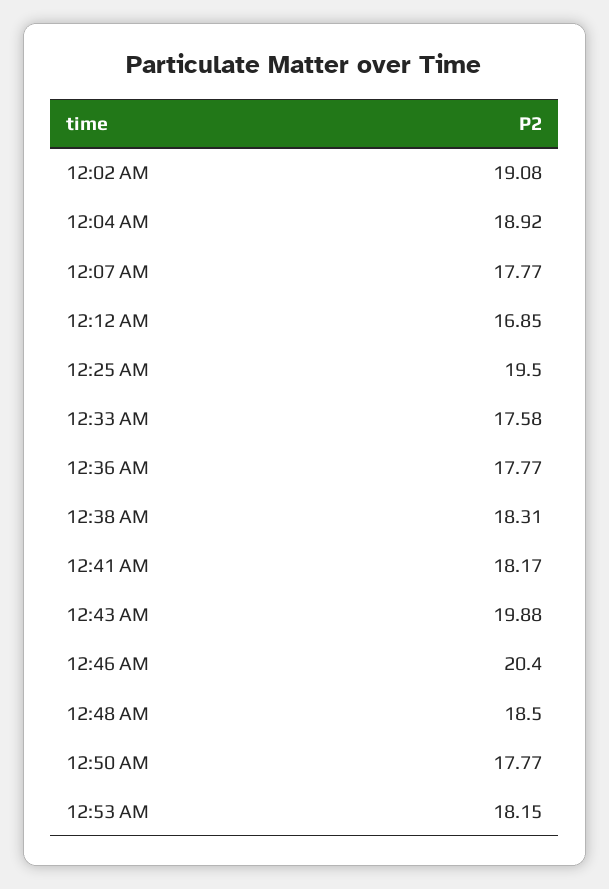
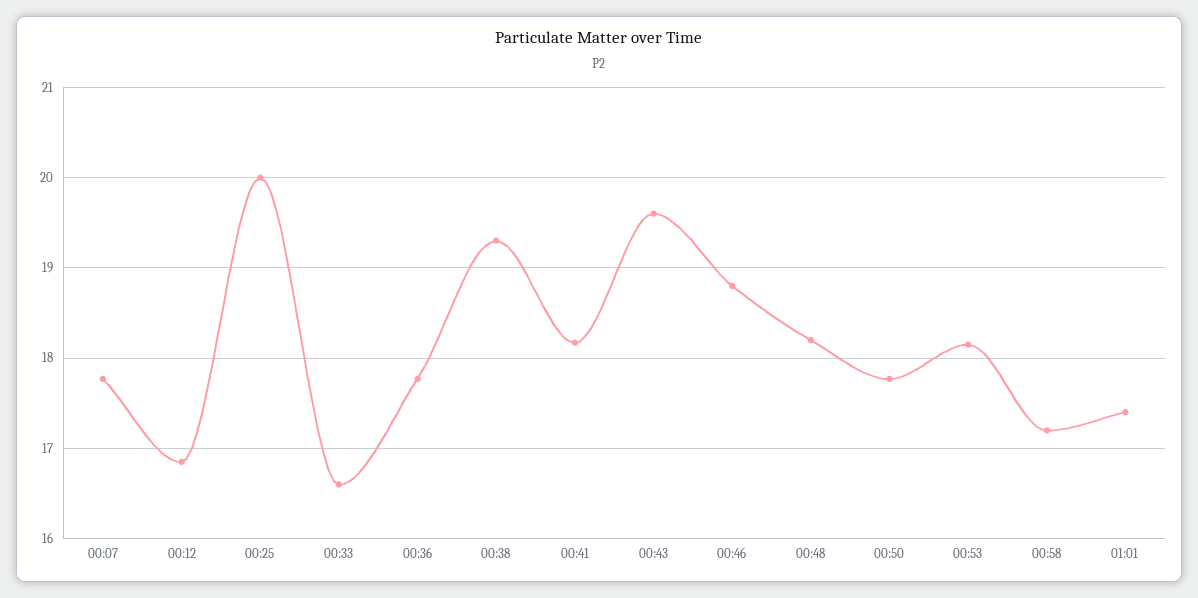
12:02 AM: 19.08 -> none
12:04 AM: 18.92 -> none
12:25 AM: 19.5 -> 20
12:33 AM: 17.58 -> 16.6
12:38 AM: 18.31 -> 19.3
12:43 AM: 19.88 -> 19.6
12:46 AM: 20.4 -> 18.8
12:48 AM: 18.5 -> 18.2
00:58: none -> 17.2
01:01: none -> 17.4

